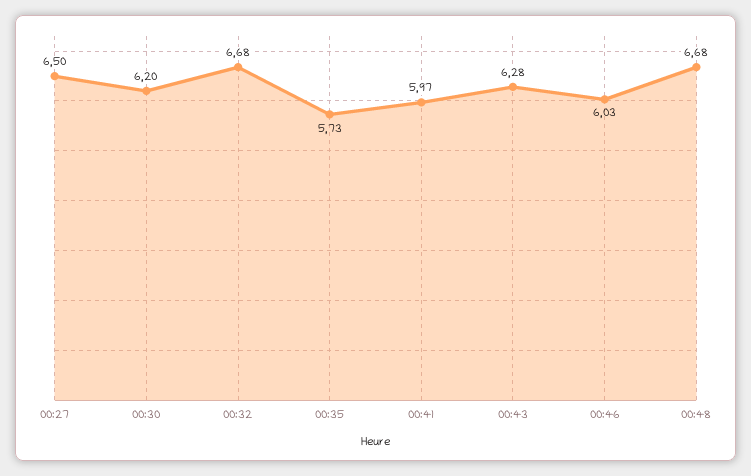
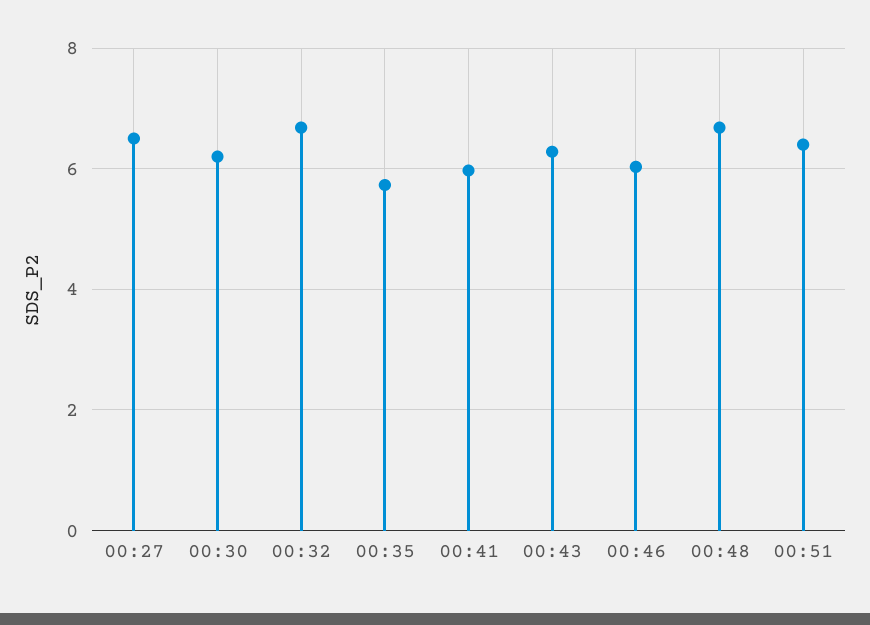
00:51: none -> 6.4

